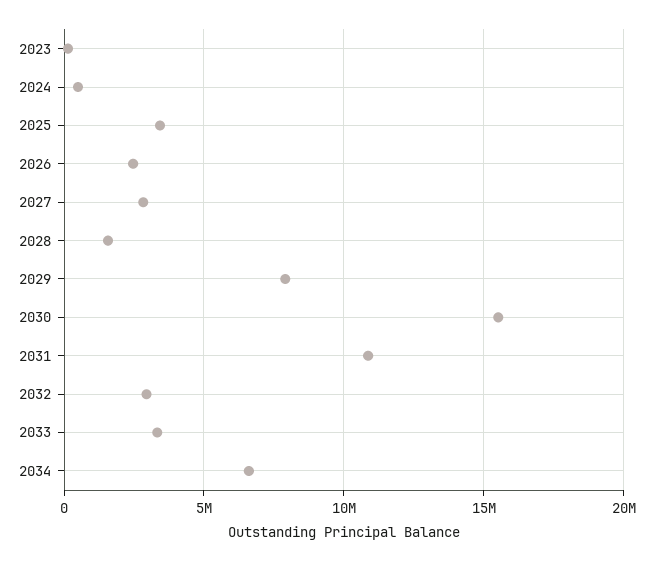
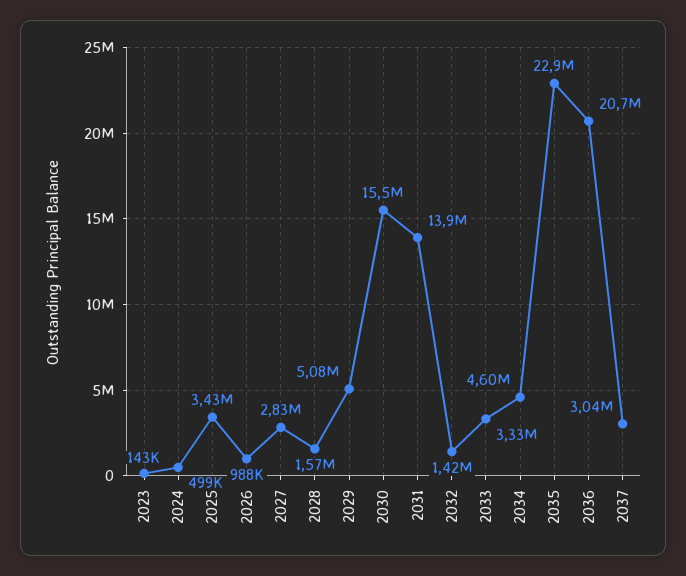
2026: 2500000 -> 988000
2029: 8000000 -> 5080000
2031: 11000000 -> 13900000
2032: 3000000 -> 1420000
2034: 6500000 -> 4600000
2035: none -> 22900000
2036: none -> 20700000
2037: none -> 3040000

